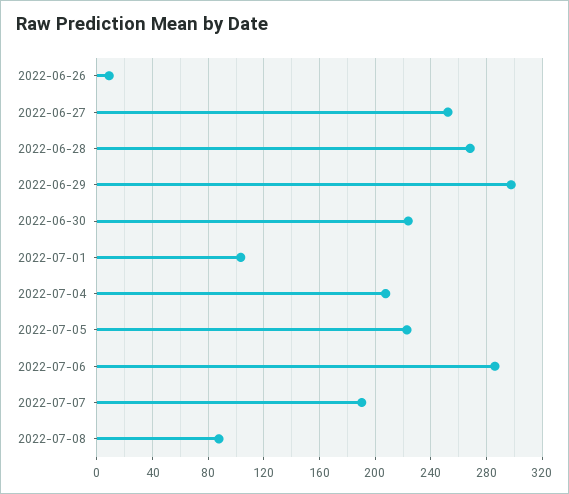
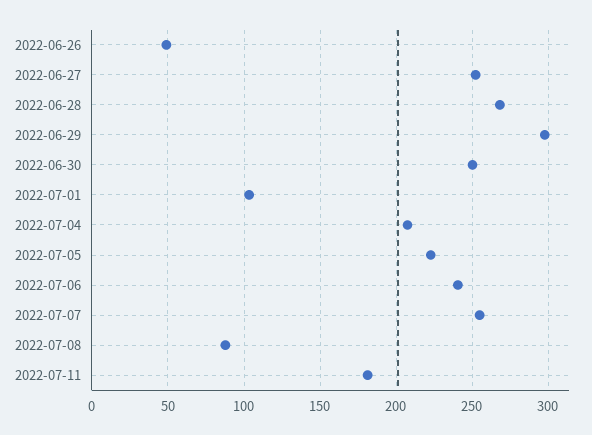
2022-06-26: 10 -> 50
2022-06-30: 225 -> 250
2022-07-06: 285 -> 240
2022-07-07: 190 -> 255
2022-07-11: none -> 180

